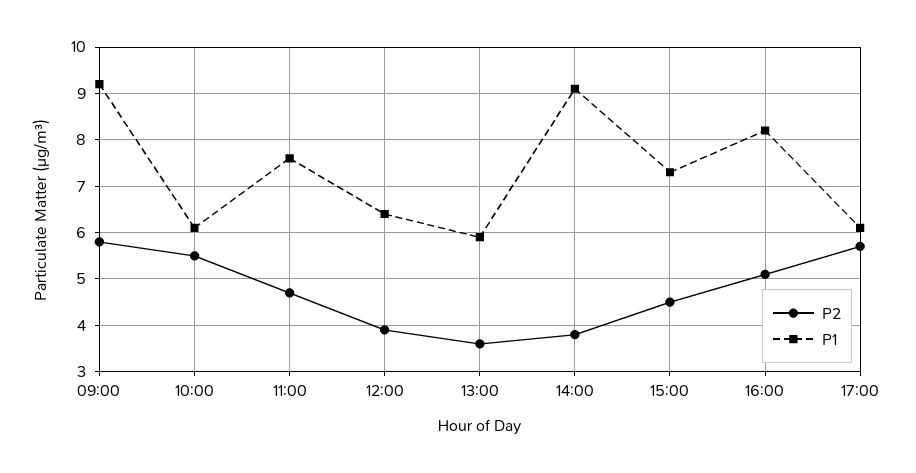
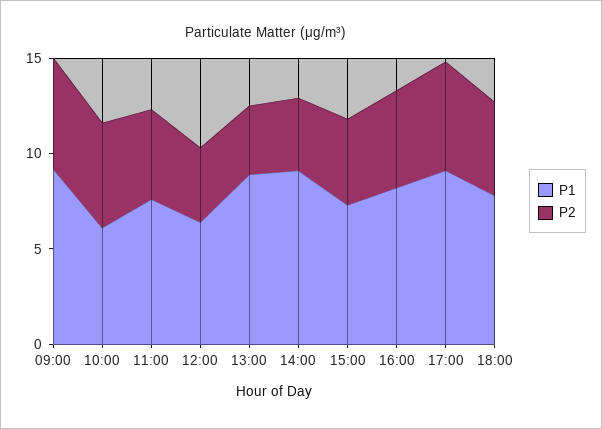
P1, 13:00: 6 -> 9
P1, 17:00: 6 -> 9
P1, 18:00: none -> 8
P2, 18:00: none -> 5

